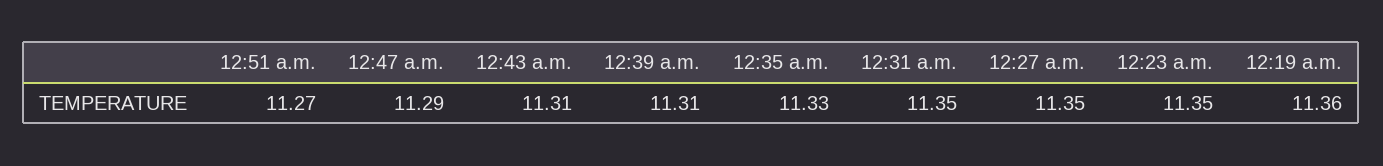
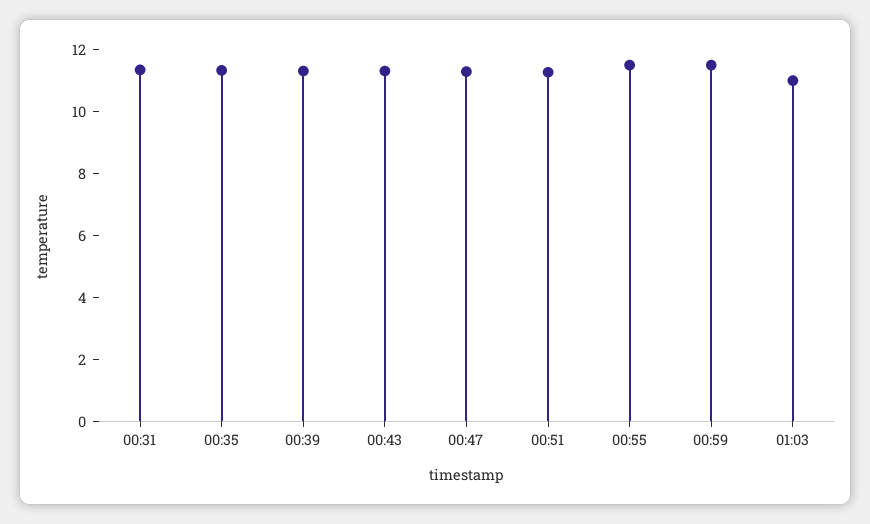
12:27 a.m.: 11.35 -> none
12:23 a.m.: 11.35 -> none
12:19 a.m.: 11.36 -> none
00:55: none -> 11.5
00:59: none -> 11.5
01:03: none -> 11

